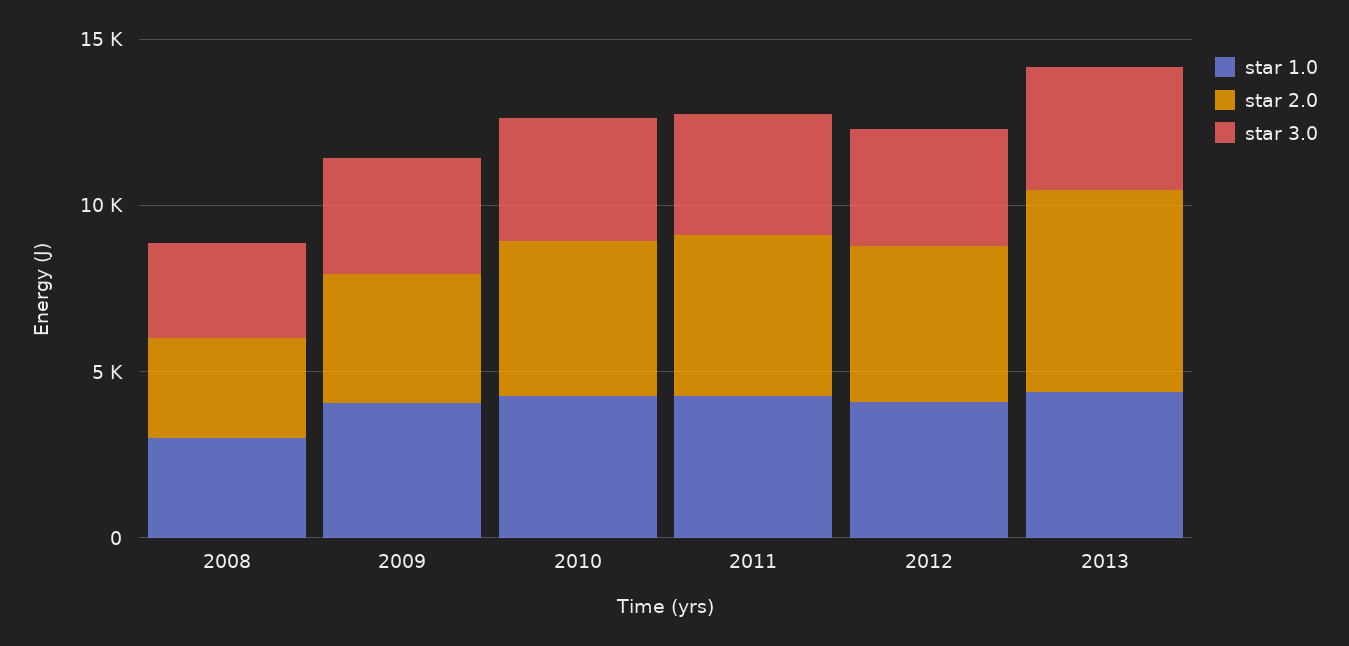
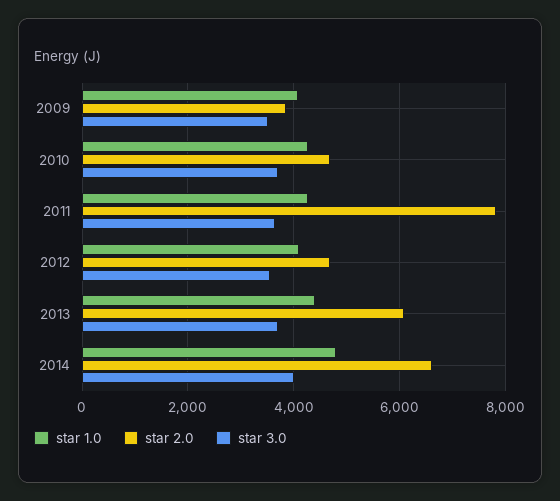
star 1.0, 2008: 3000 -> none
star 2.0, 2008: 3000 -> none
star 3.0, 2008: 3000 -> none
star 2.0, 2011: 5000 -> 7800
star 1.0, 2014: none -> 4800
star 2.0, 2014: none -> 6600
star 3.0, 2014: none -> 4000

